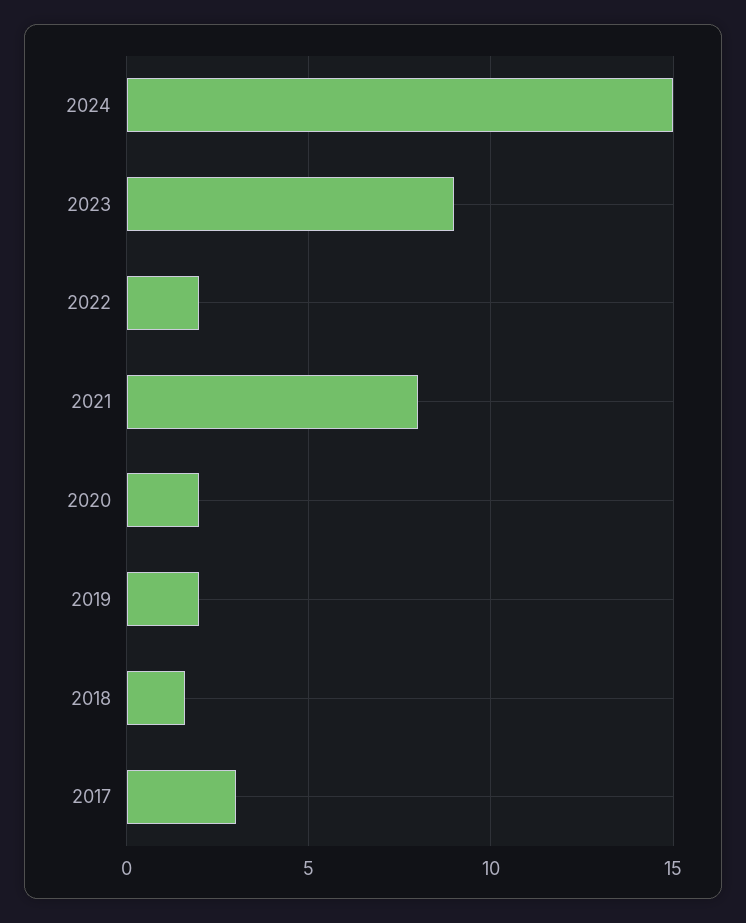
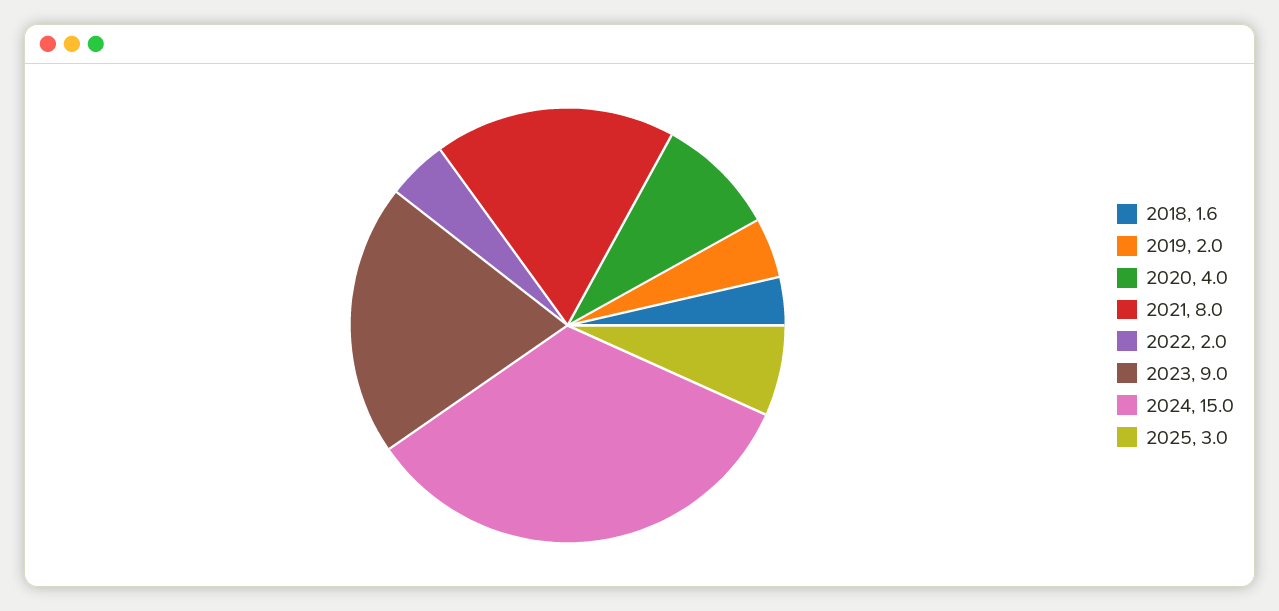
2020: 2 -> 4
2017: 3 -> none
2025: none -> 3

